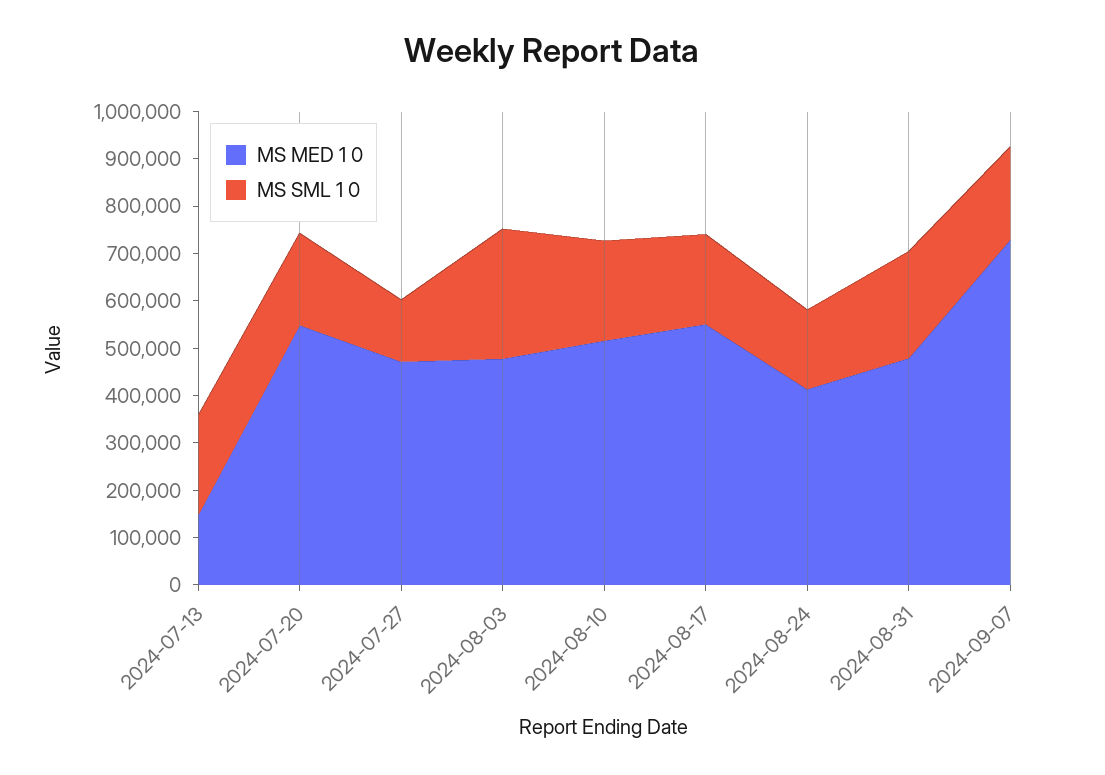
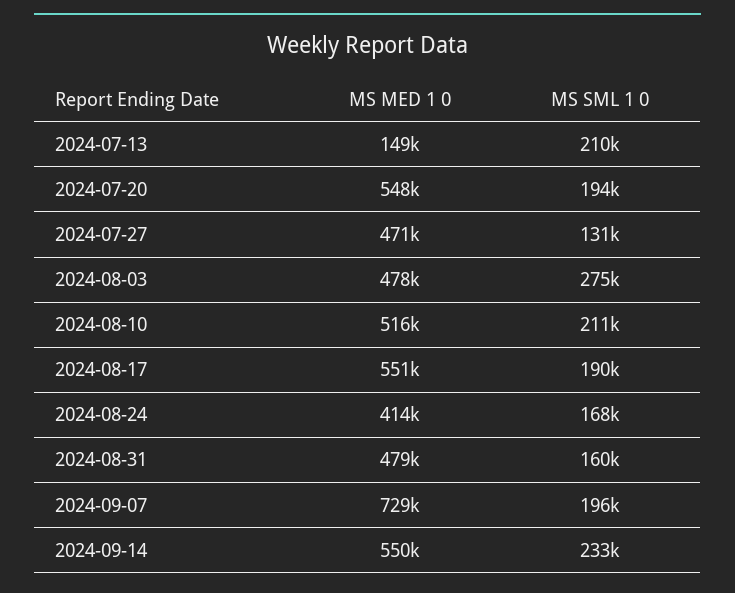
MS SML 1 0, 2024-08-31: 220000 -> 160000
MS MED 1 0, 2024-09-14: none -> 550000
MS SML 1 0, 2024-09-14: none -> 233000

